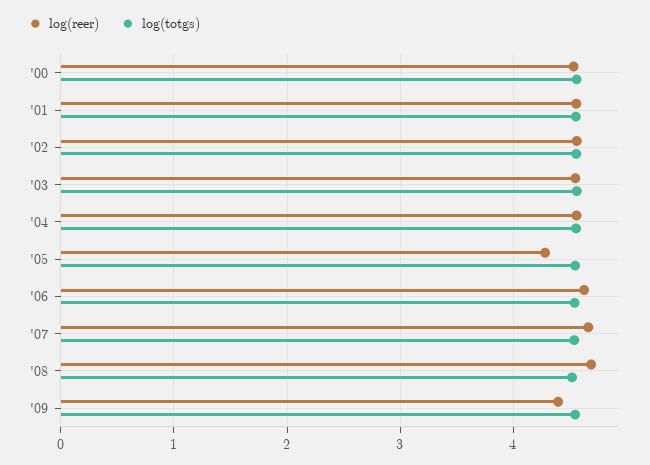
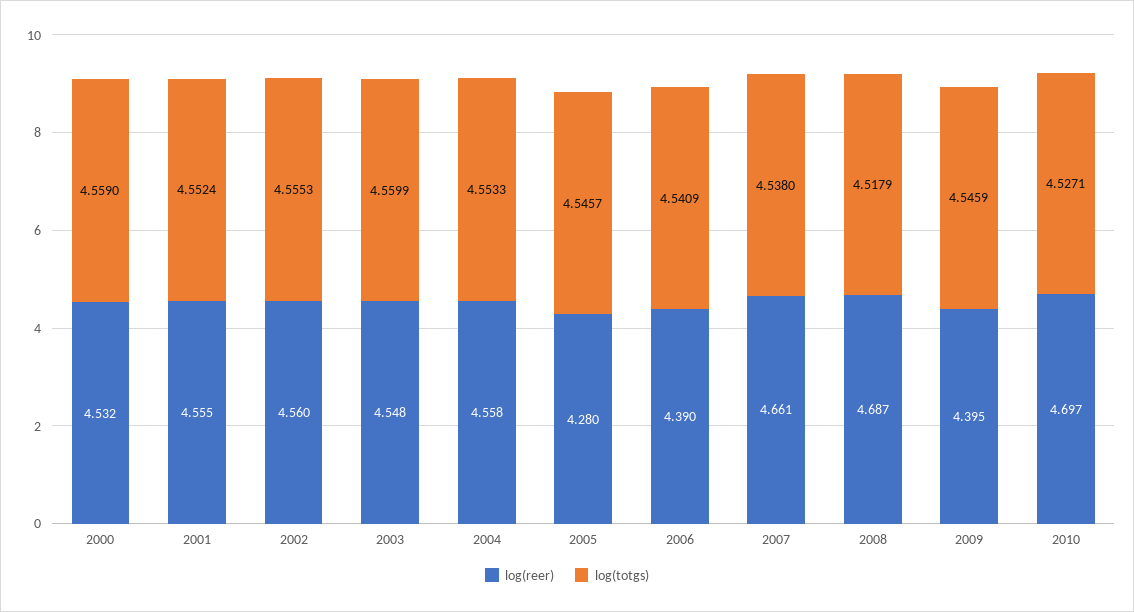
log(reer), '06: 4.6 -> 4.39
log(reer), 2010: none -> 4.697
log(totgs), 2010: none -> 4.5271

